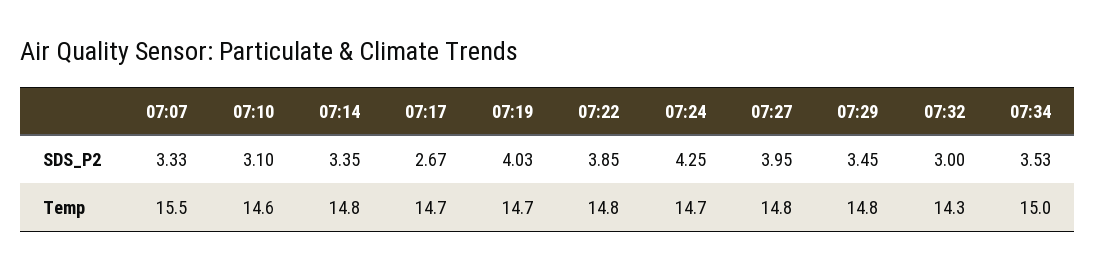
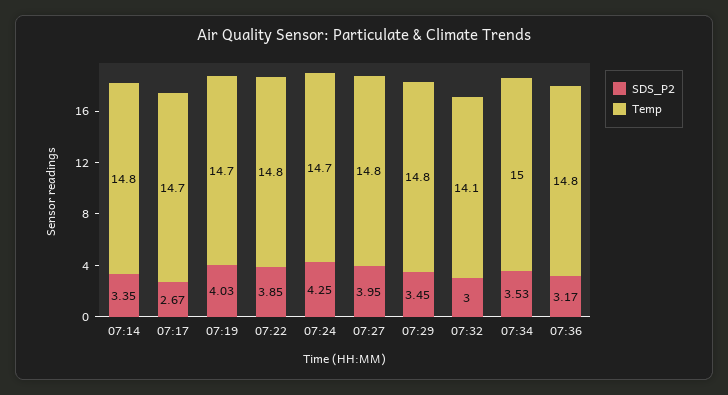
SDS_P2, 07:07: 3.33 -> none
SDS_P2, 07:10: 3.1 -> none
Temp, 07:07: 15.5 -> none
Temp, 07:10: 14.6 -> none
Temp, 07:32: 14.3 -> 14.1
SDS_P2, 07:36: none -> 3.17
Temp, 07:36: none -> 14.8

